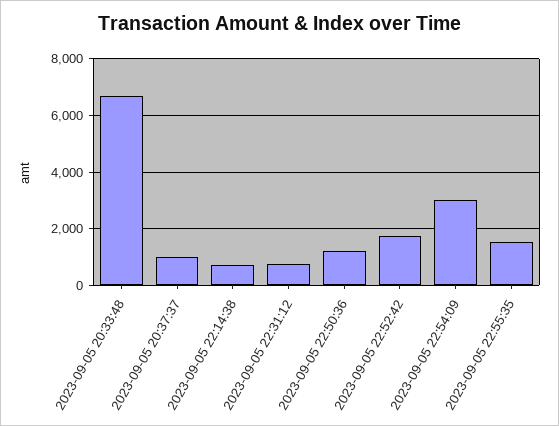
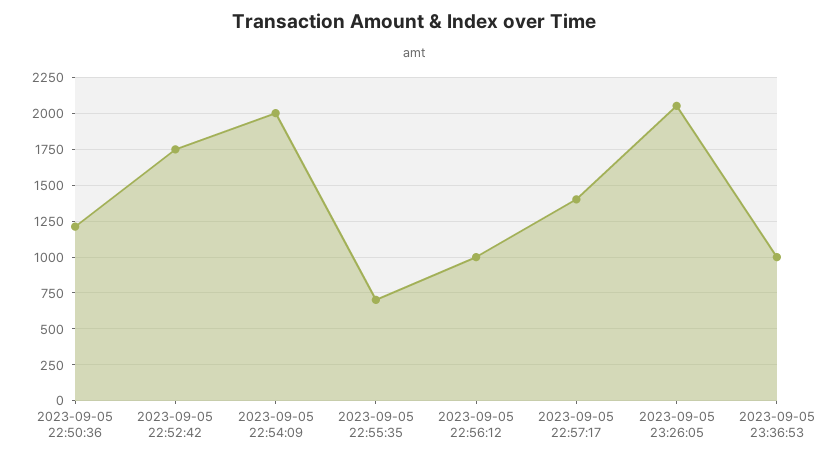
2023-09-05 20:33:48: 6750 -> none
2023-09-05 20:37:37: 1000 -> none
2023-09-05 22:14:38: 750 -> none
2023-09-05 22:31:12: 750 -> none
2023-09-05 22:54:09: 3000 -> 2000
2023-09-05 22:55:35: 1500 -> 700
2023-09-05 22:56:12: none -> 1000
2023-09-05 22:57:17: none -> 1400
2023-09-05 23:26:05: none -> 2050
2023-09-05 23:36:53: none -> 1000

